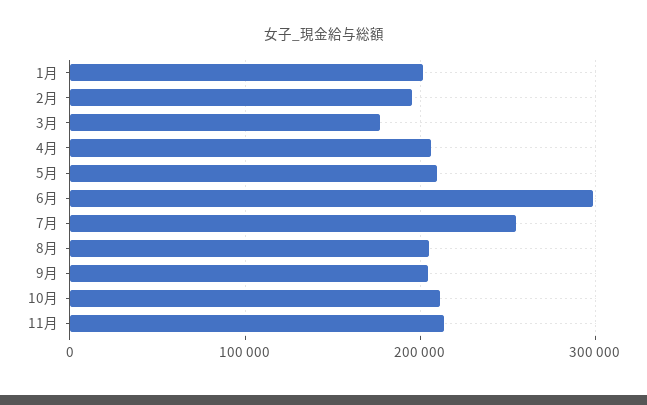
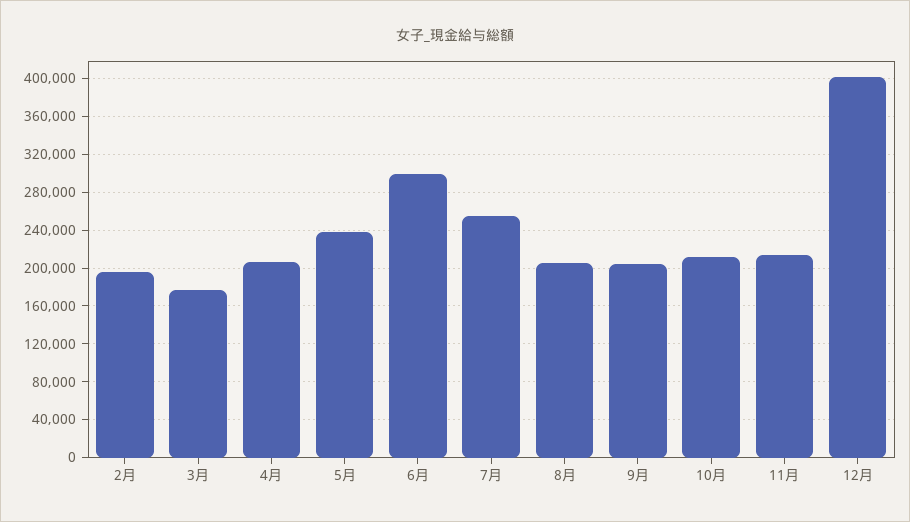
1月: 200000 -> none
5月: 210000 -> 240000
12月: none -> 400000

